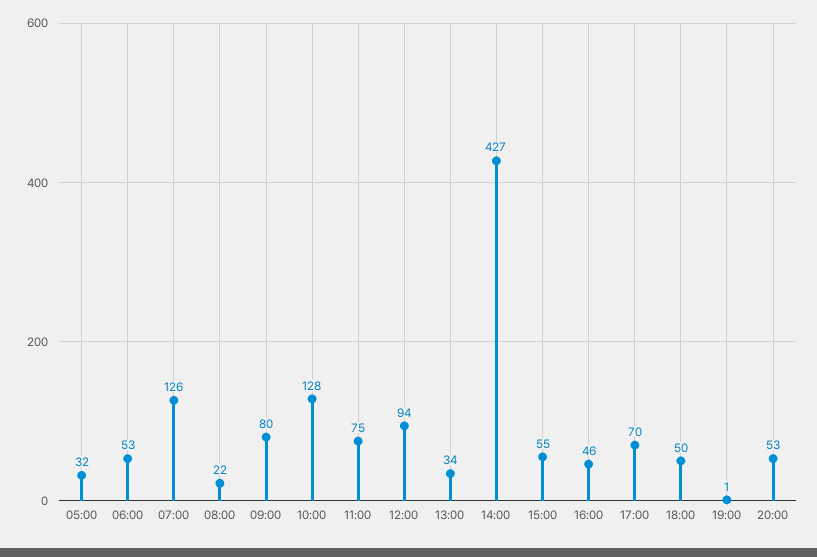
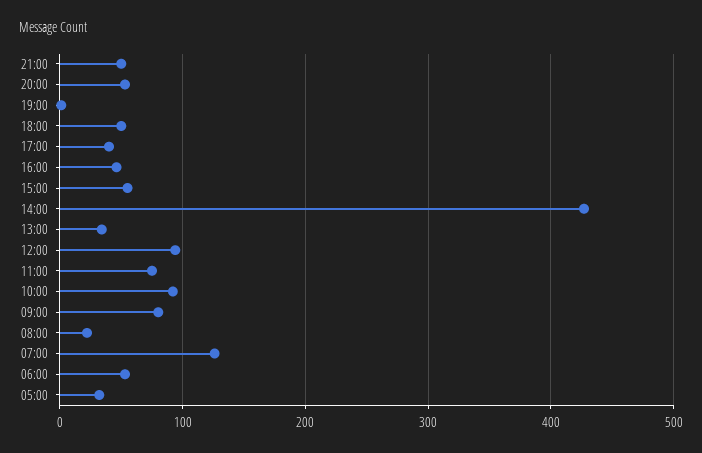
10:00: 128 -> 90
17:00: 70 -> 40
21:00: none -> 50

